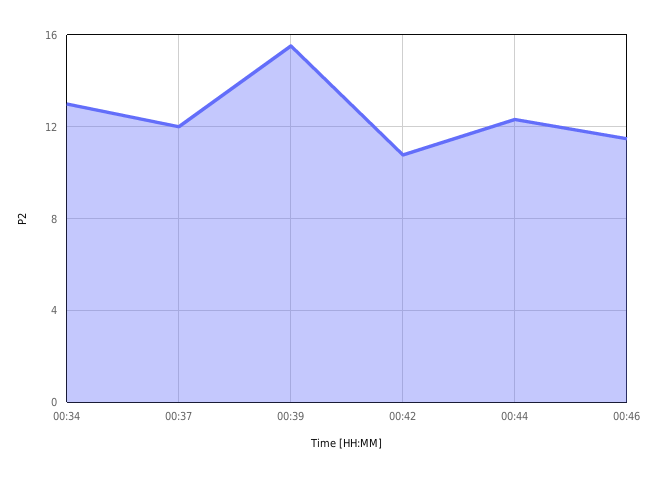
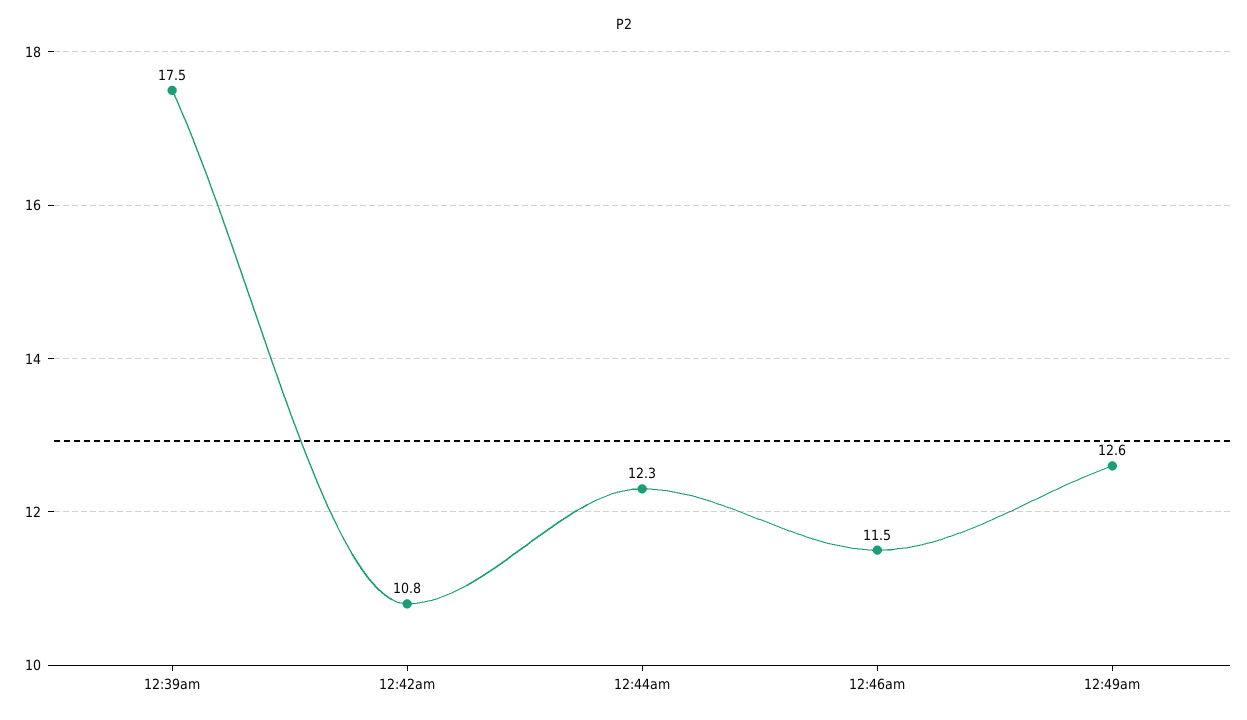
00:34: 13 -> none
00:37: 12 -> none
00:39: 15.5 -> 17.5
12:49am: none -> 12.6

